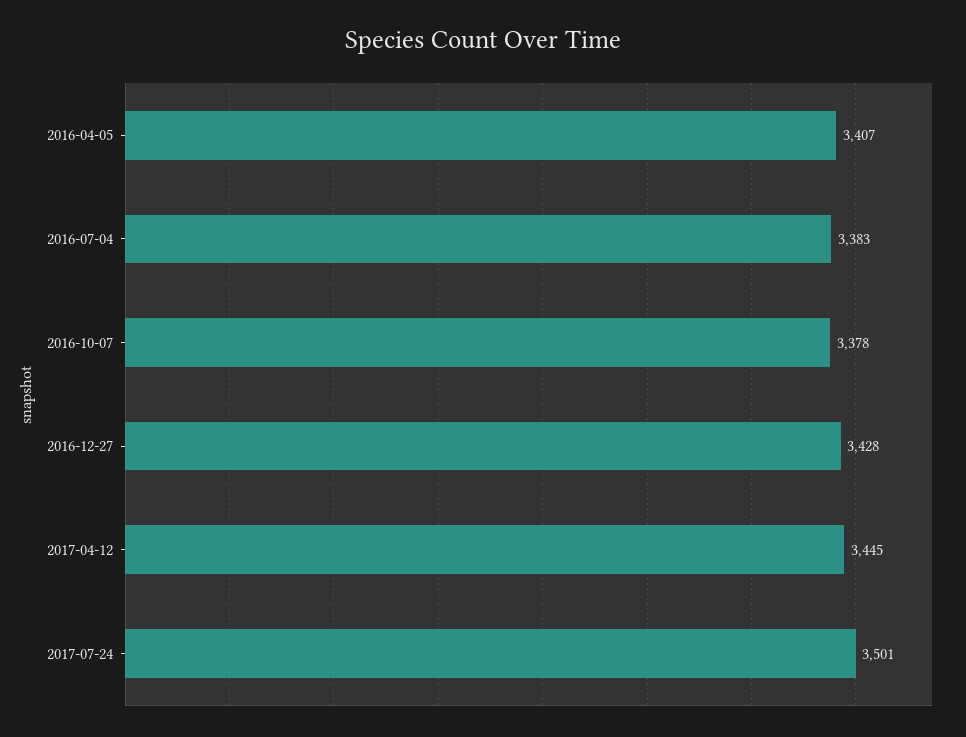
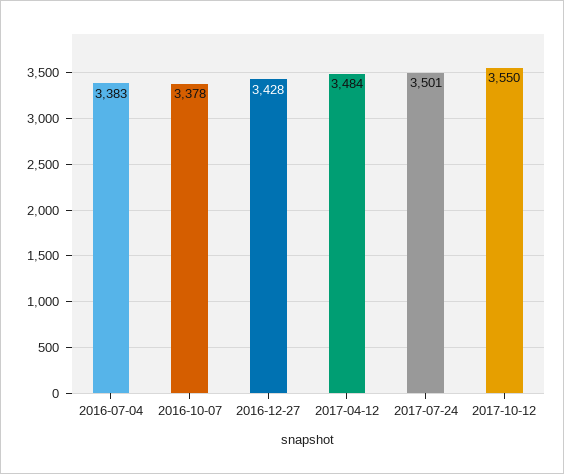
2016-04-05: 3407 -> none
2017-04-12: 3445 -> 3484
2017-10-12: none -> 3550

